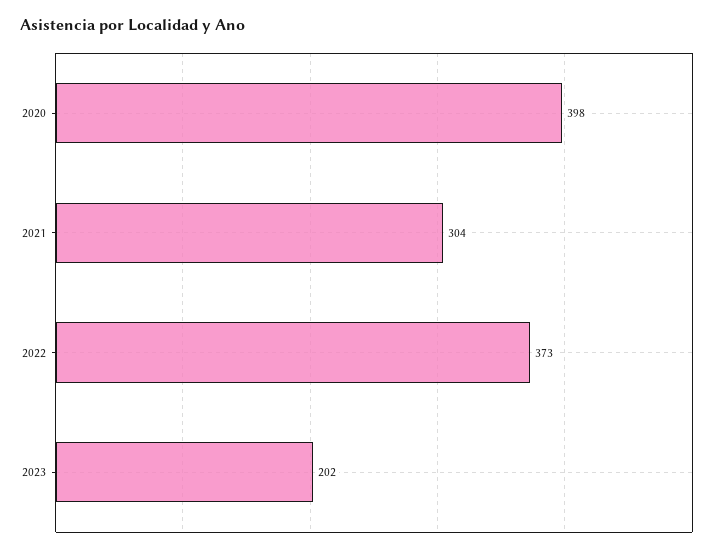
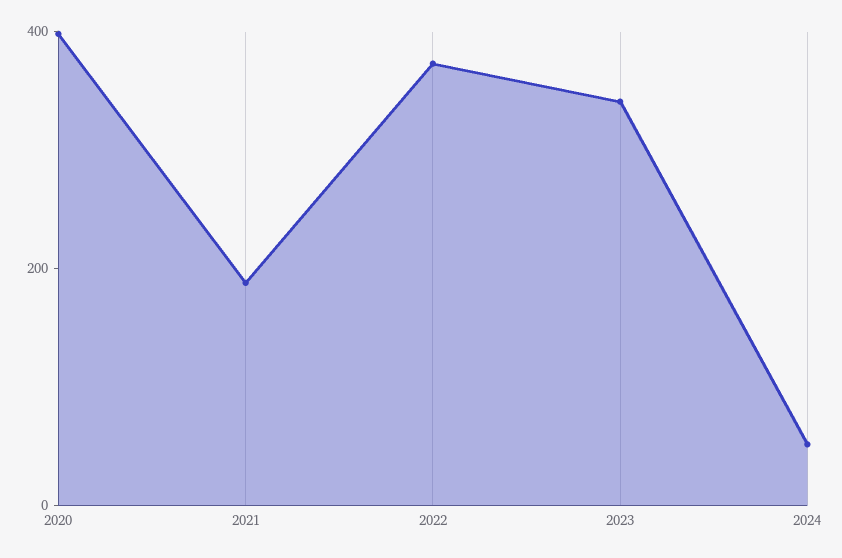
2021: 304 -> 200
2023: 202 -> 350
2024: none -> 50

